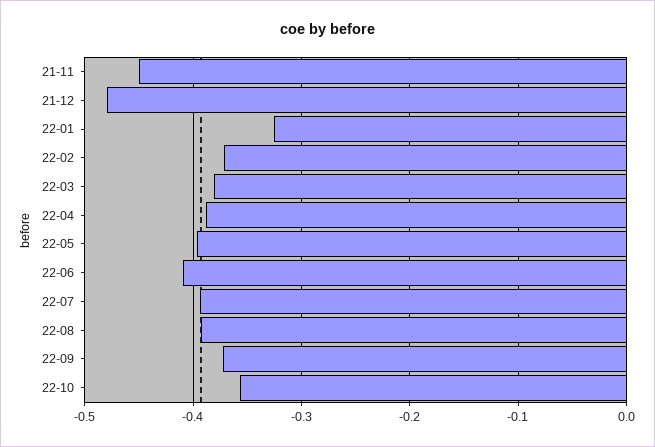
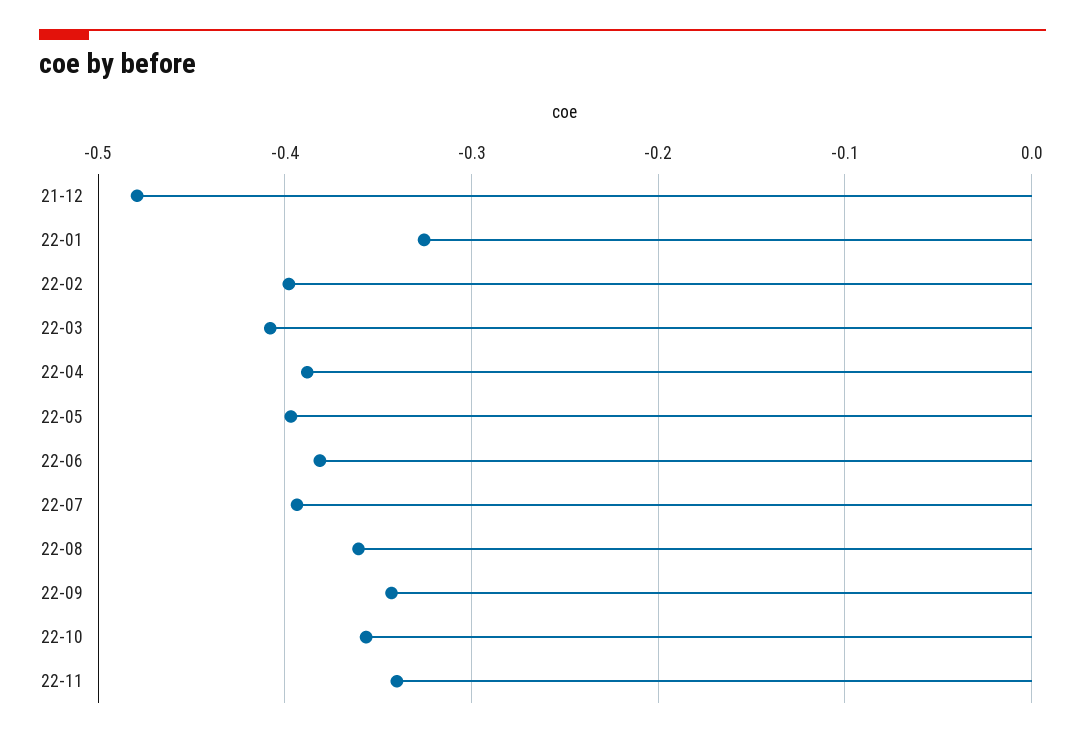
21-11: -0.45 -> none
22-02: -0.37 -> -0.4
22-03: -0.38 -> -0.41
22-06: -0.41 -> -0.38
22-08: -0.39 -> -0.36
22-09: -0.37 -> -0.34
22-11: none -> -0.34

